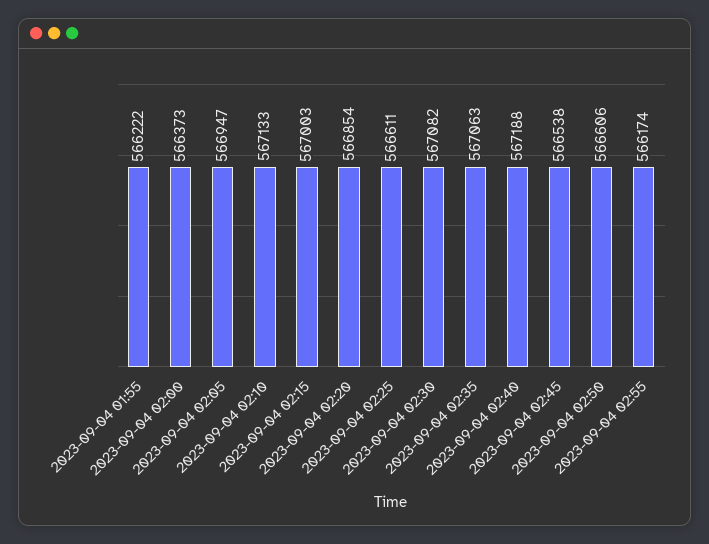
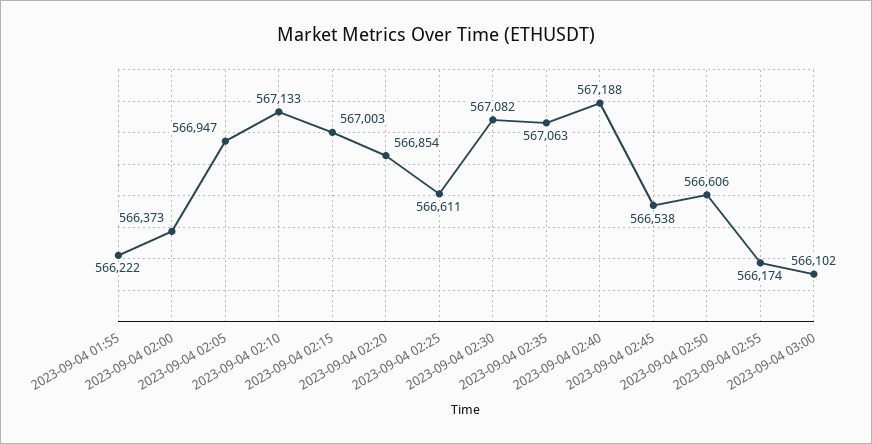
2023-09-04 03:00: none -> 566102

